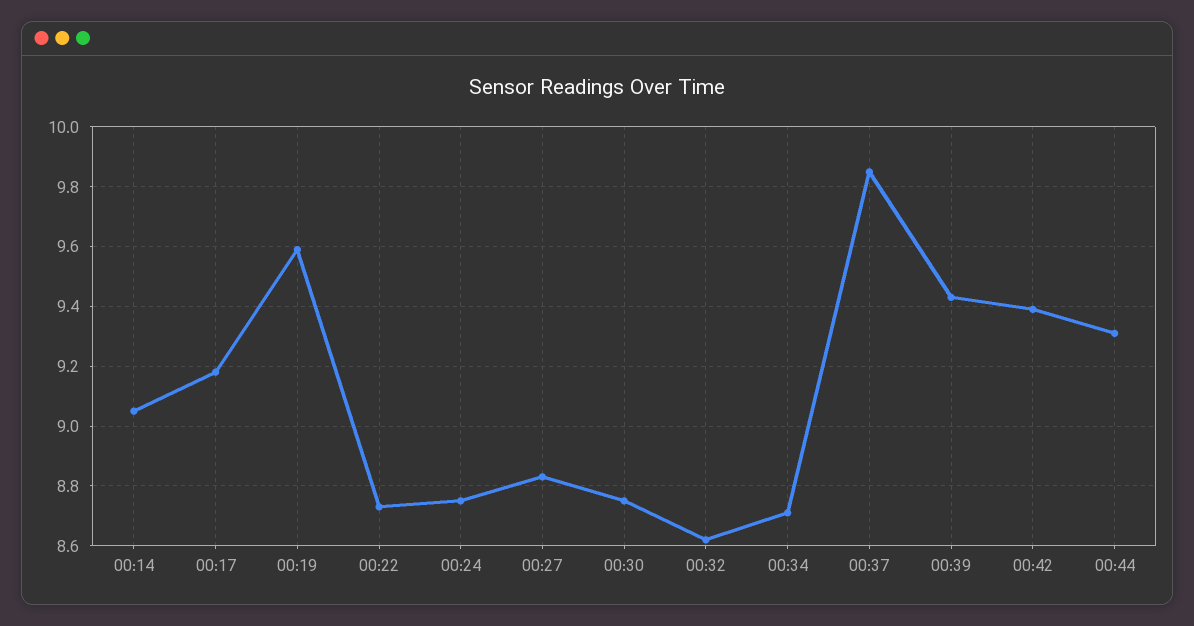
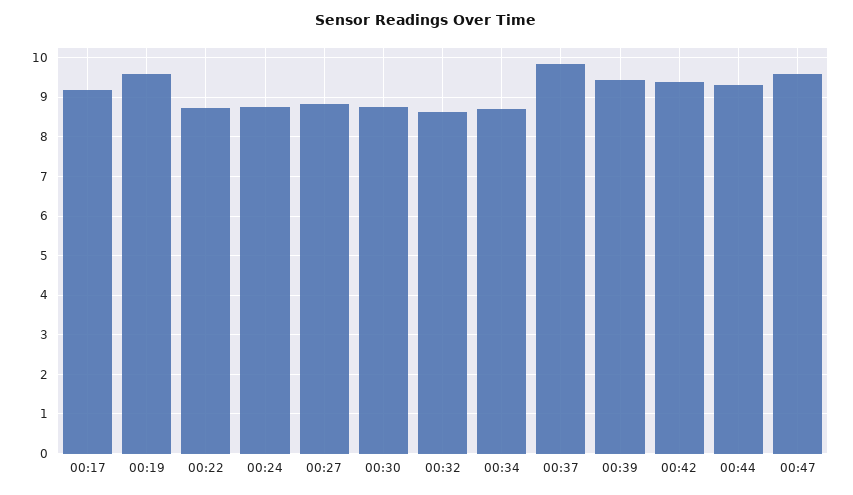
00:14: 9.05 -> none
00:47: none -> 9.6

